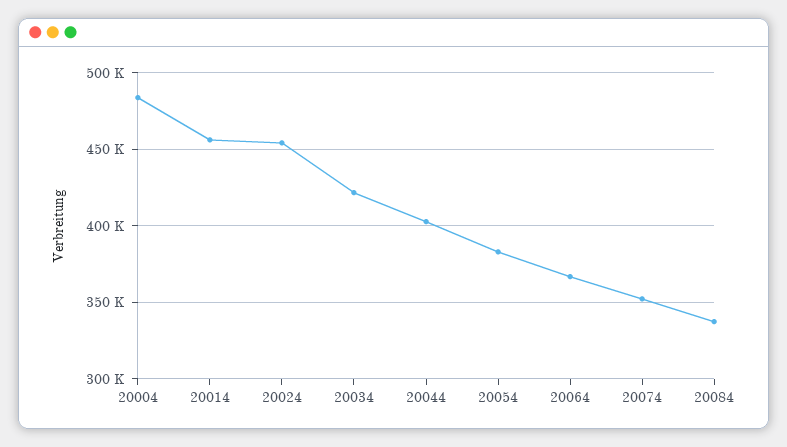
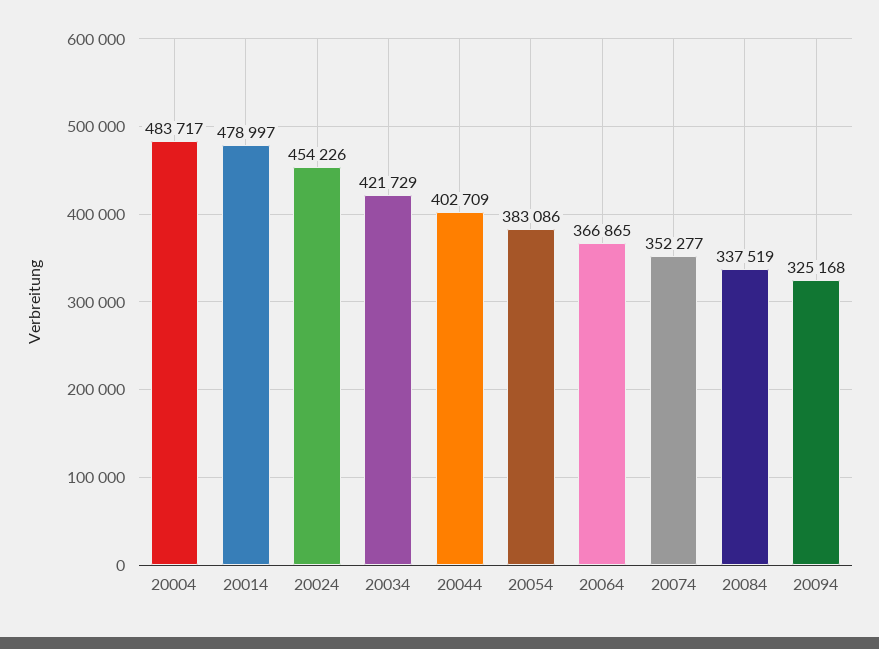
20014: 455000 -> 478997
20094: none -> 325168

